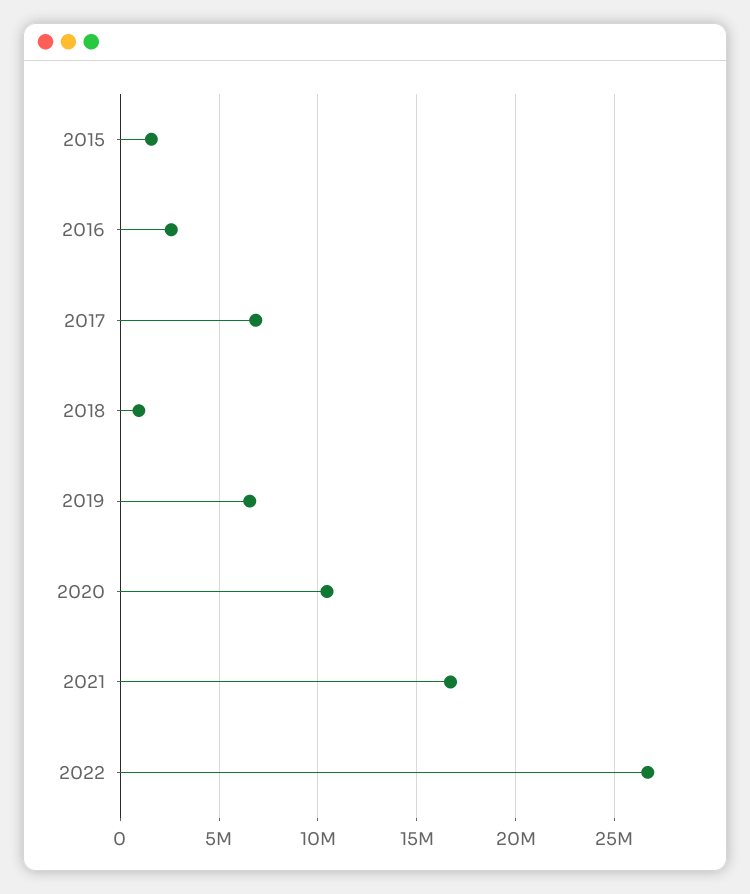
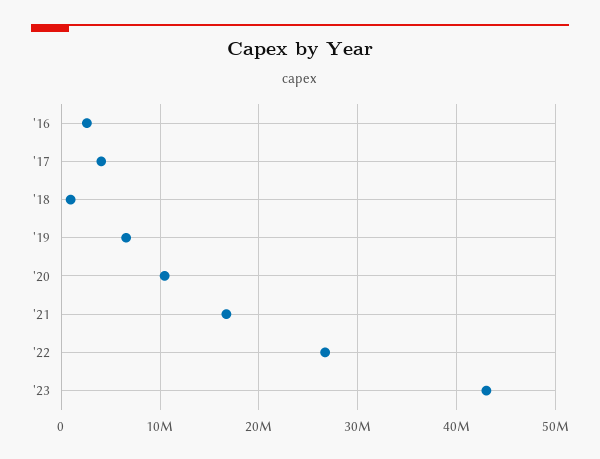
2015: 1500000 -> none
2017: 7000000 -> 4000000
'23: none -> 43000000

